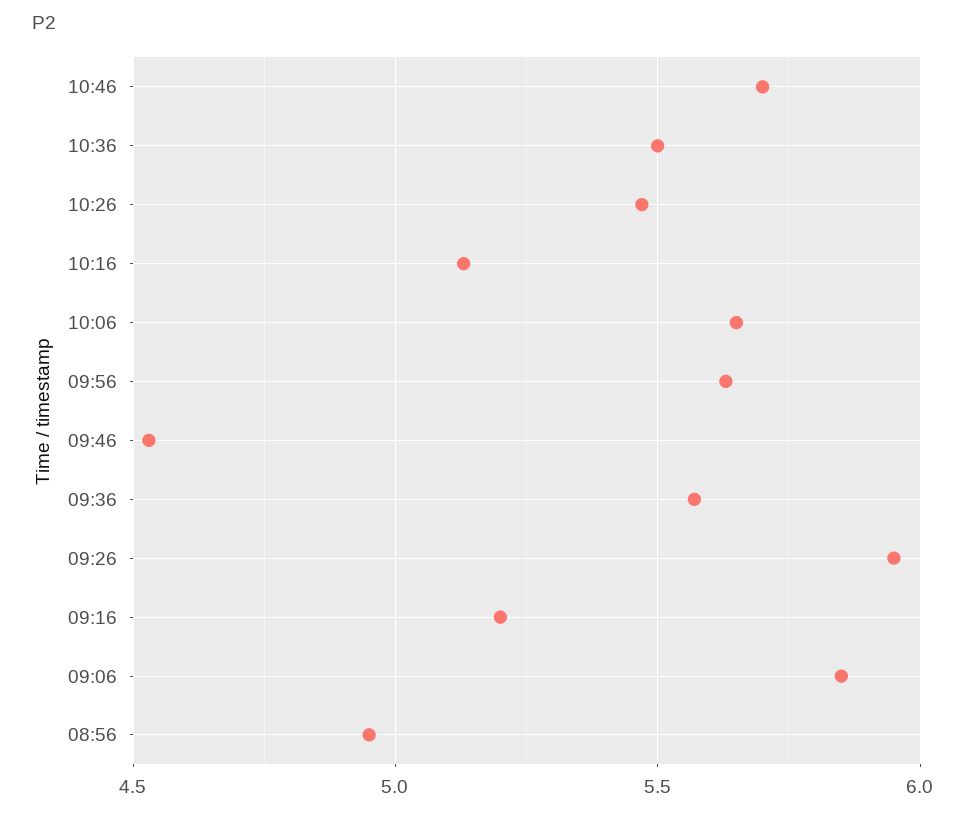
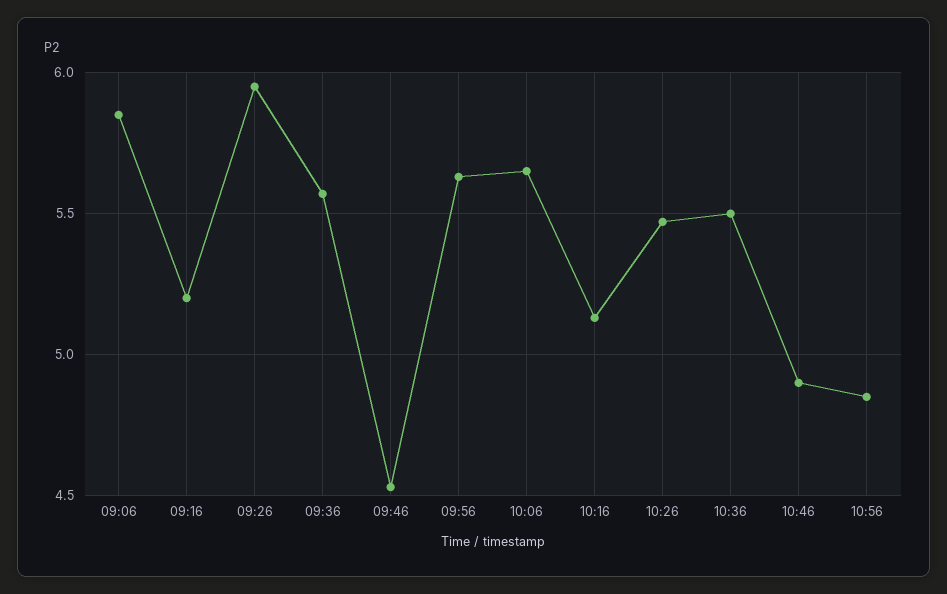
10:46: 5.7 -> 4.9
08:56: 4.95 -> none
10:56: none -> 4.85

